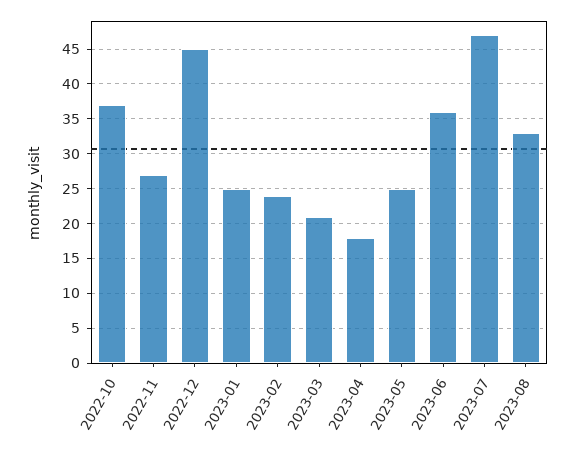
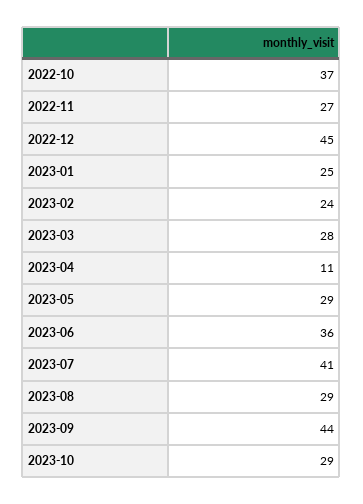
2023-03: 21 -> 28
2023-04: 18 -> 11
2023-05: 25 -> 29
2023-07: 47 -> 41
2023-08: 33 -> 29
2023-09: none -> 44
2023-10: none -> 29

